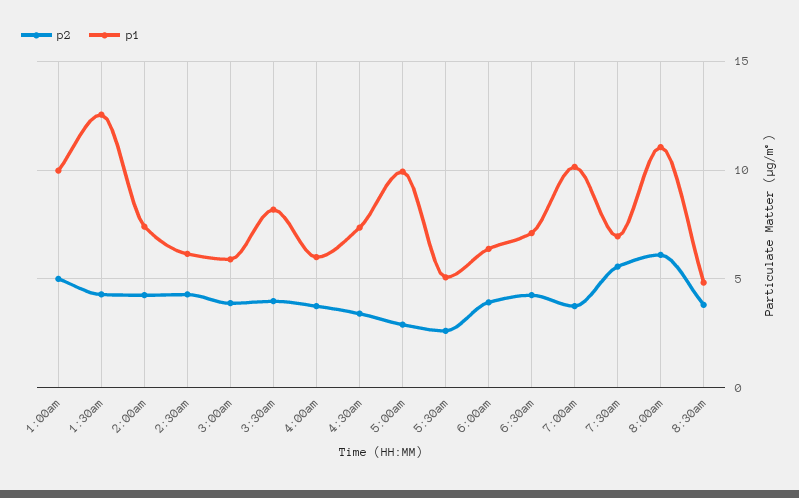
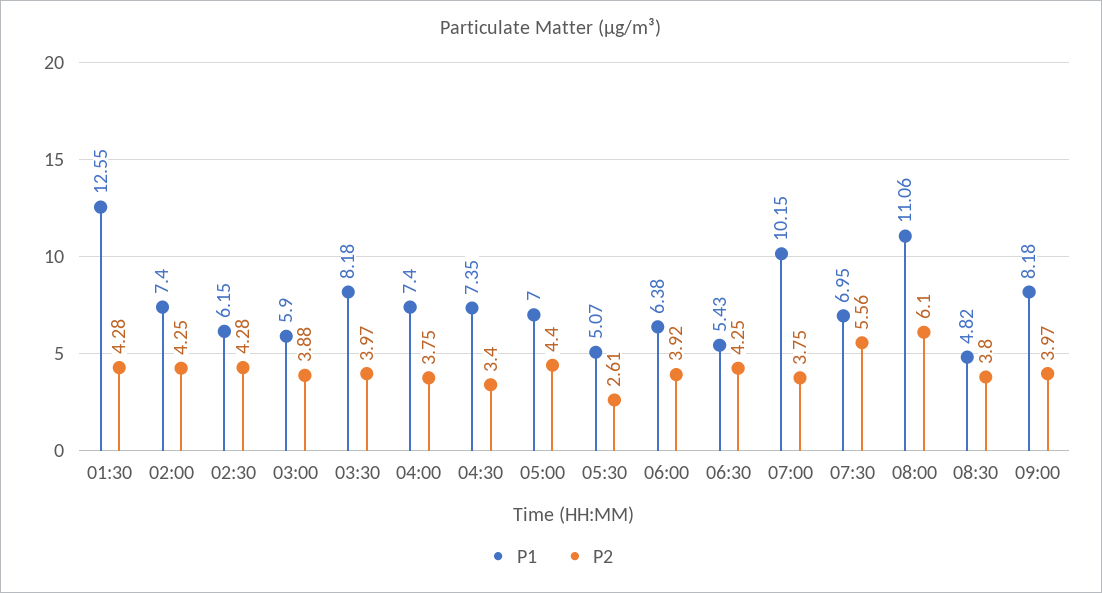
p2, 1:00am: 5 -> none
p1, 1:00am: 10 -> none
p1, 4:00am: 6 -> 7.4
p2, 5:00am: 3 -> 4.4
p1, 5:00am: 10 -> 7
p1, 6:30am: 7 -> 5.43
p1, 09:00: none -> 8.18
p2, 09:00: none -> 3.97

